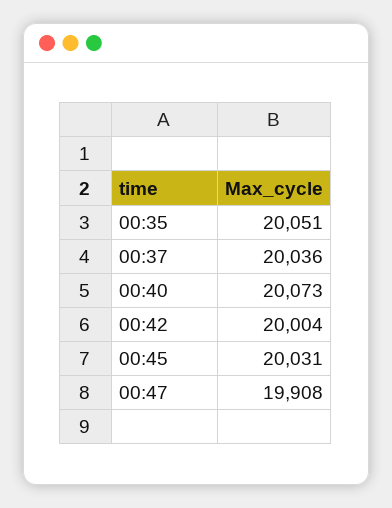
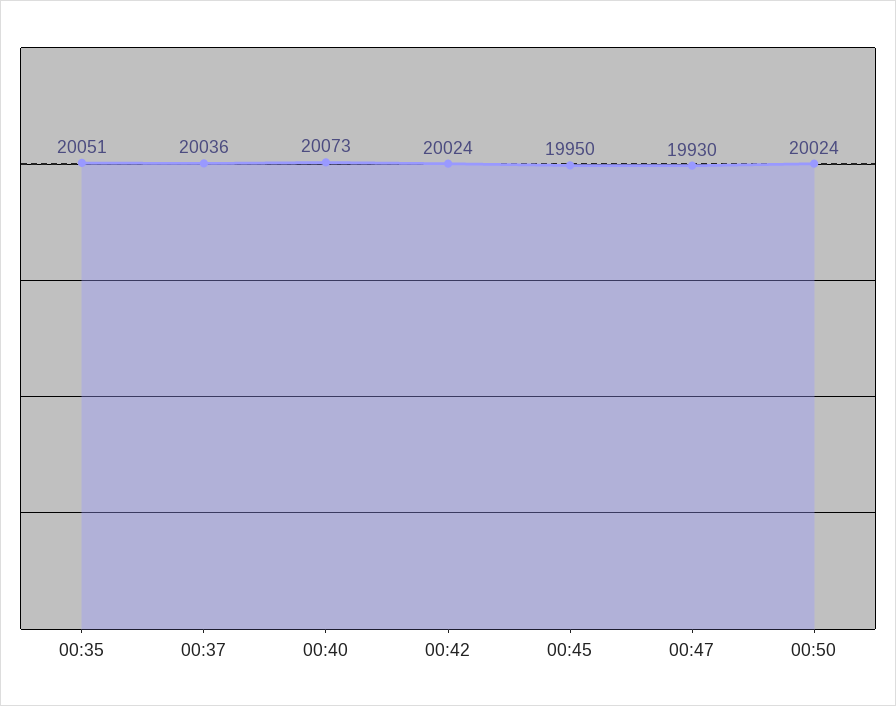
00:42: 20004 -> 20024
00:45: 20031 -> 19950
00:47: 19908 -> 19930
00:50: none -> 20024

